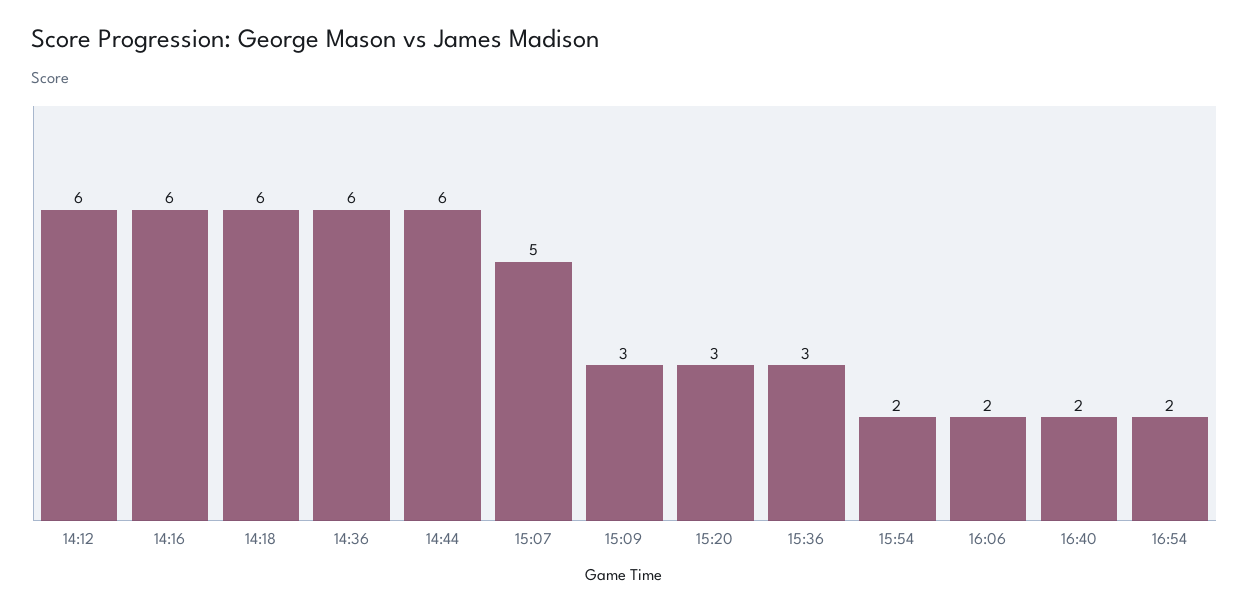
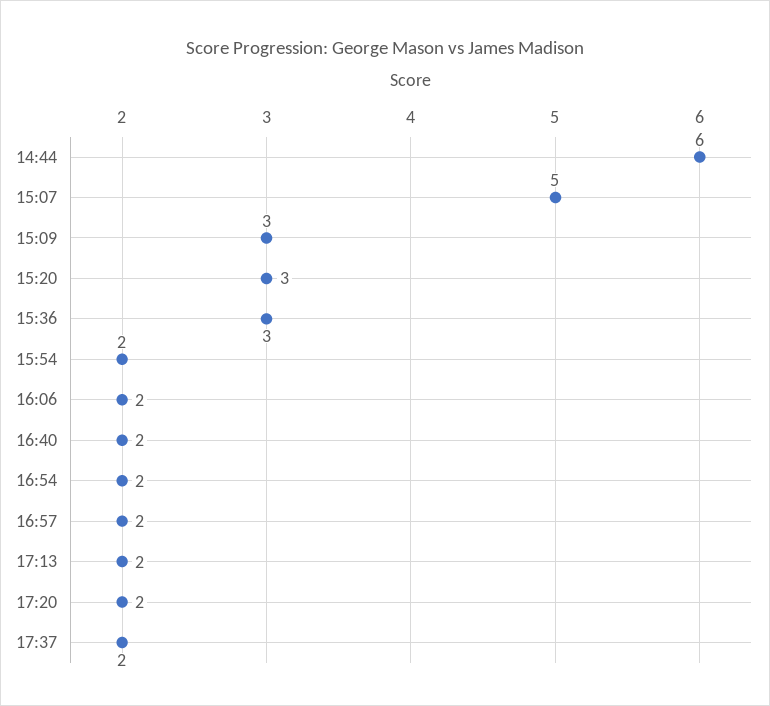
14:12: 6 -> none
14:16: 6 -> none
14:18: 6 -> none
14:36: 6 -> none
16:57: none -> 2
17:13: none -> 2
17:20: none -> 2
17:37: none -> 2

